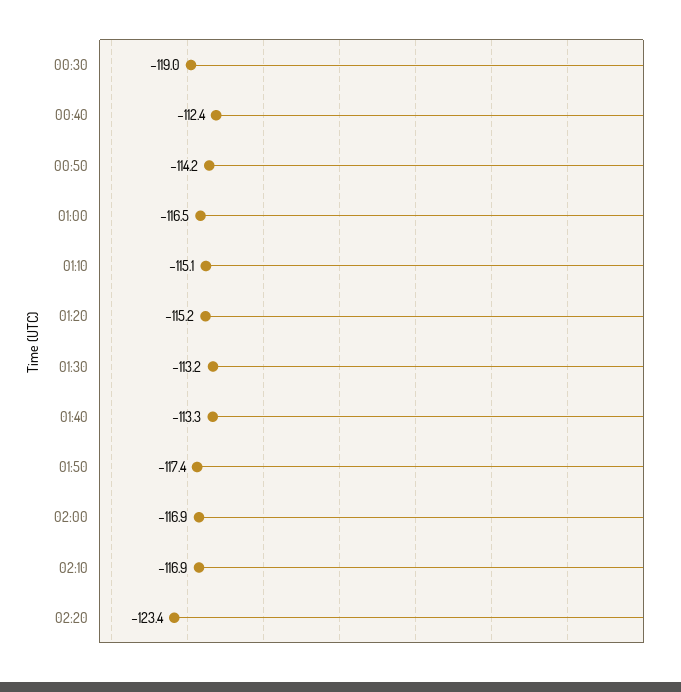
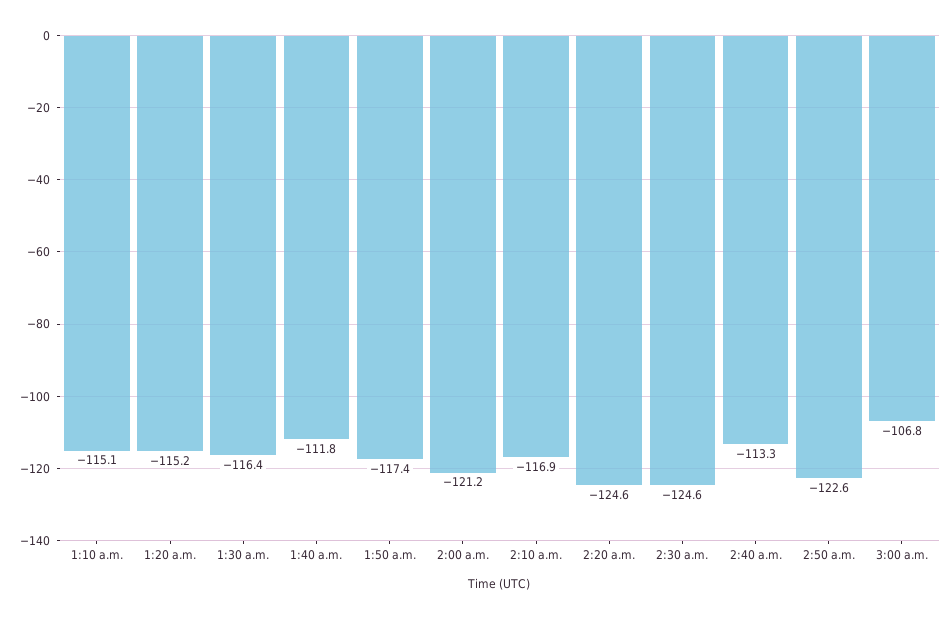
00:30: -119 -> none
00:40: -112.4 -> none
00:50: -114.2 -> none
01:00: -116.5 -> none
01:30: -113.2 -> -116.4
01:40: -113.3 -> -111.8
02:00: -116.9 -> -121.2
02:20: -123.4 -> -124.6
2:30 a.m.: none -> -124.6
2:40 a.m.: none -> -113.3
2:50 a.m.: none -> -122.6
3:00 a.m.: none -> -106.8

